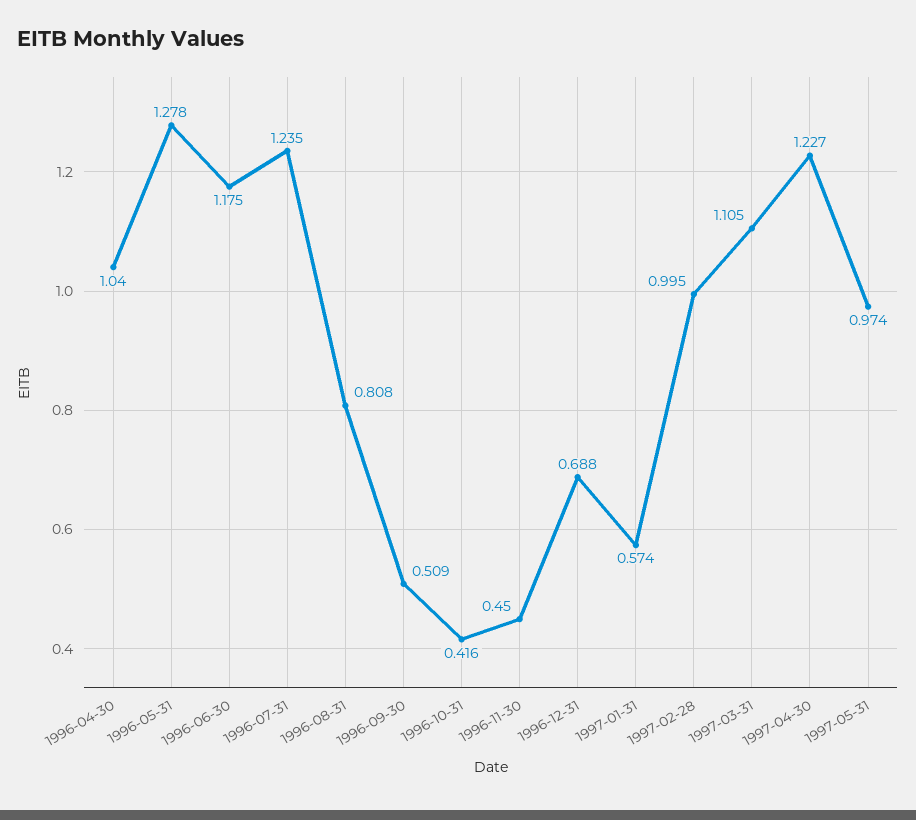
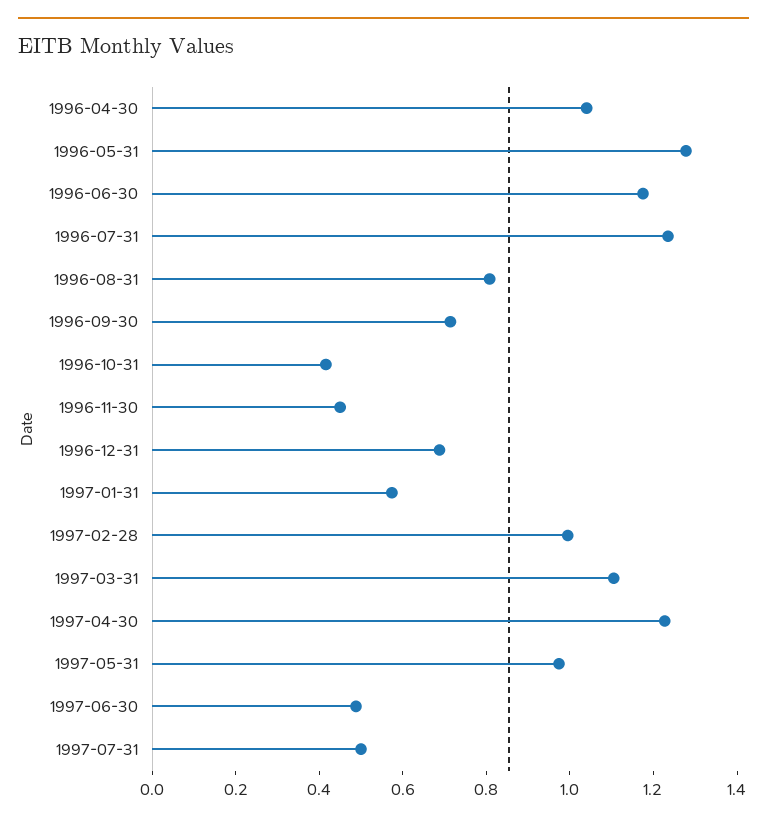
1996-09-30: 0.509 -> 0.7
1997-06-30: none -> 0.5
1997-07-31: none -> 0.5

